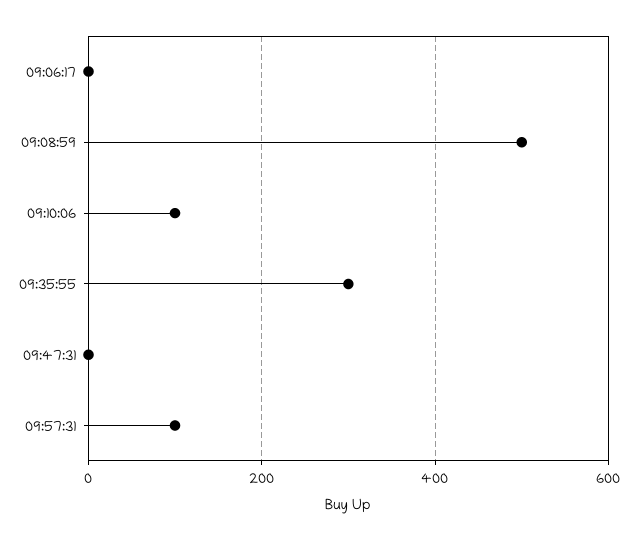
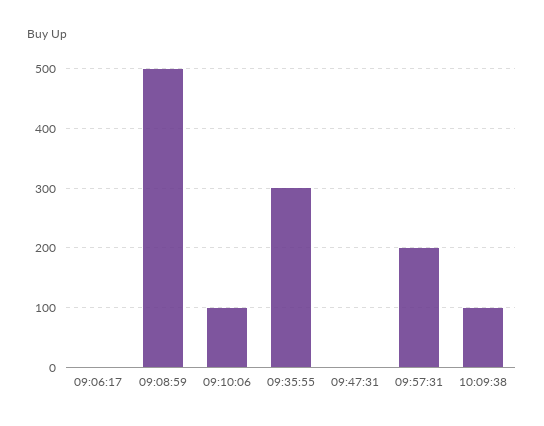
09:57:31: 100 -> 200
10:09:38: none -> 100

